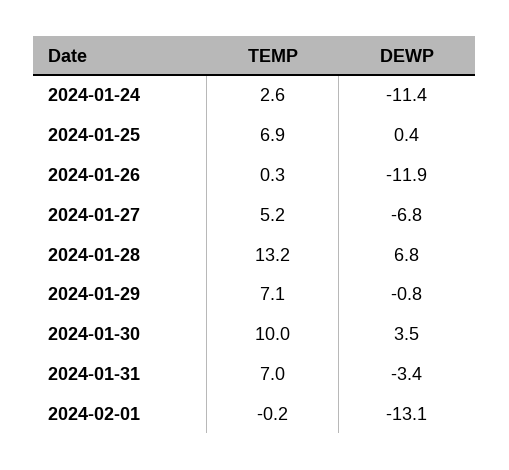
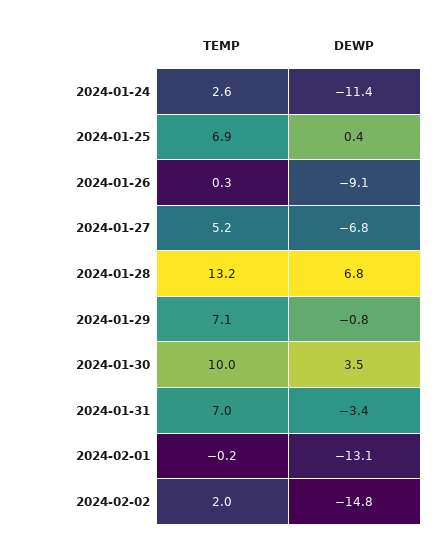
DEWP, 2024-01-26: -11.9 -> -9.1
TEMP, 2024-02-02: none -> 2
DEWP, 2024-02-02: none -> -14.8

